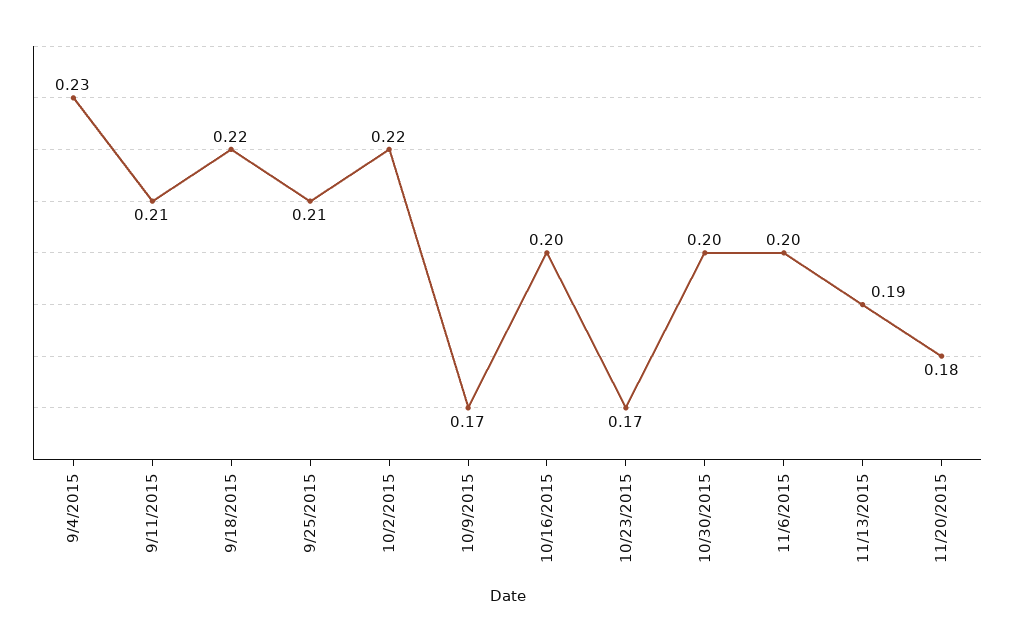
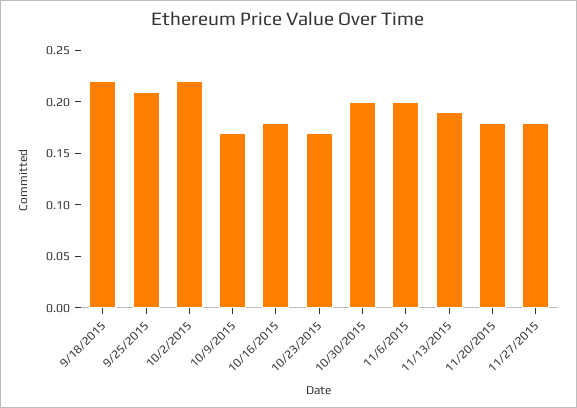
9/4/2015: 0.23 -> none
9/11/2015: 0.21 -> none
10/16/2015: 0.2 -> 0.18
11/27/2015: none -> 0.18

